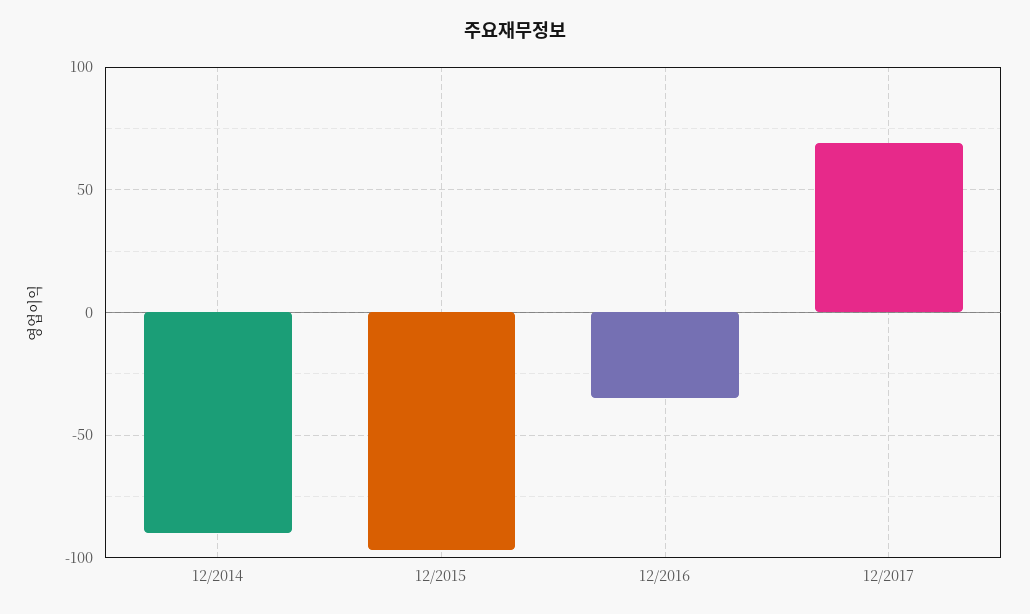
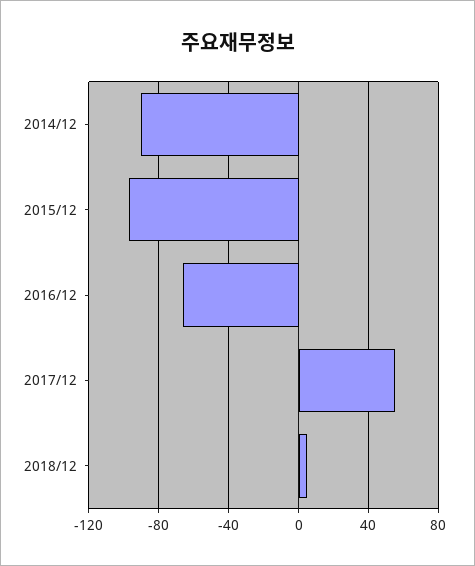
12/2016: -35 -> -65
12/2017: 70 -> 55
2018/12: none -> 5

